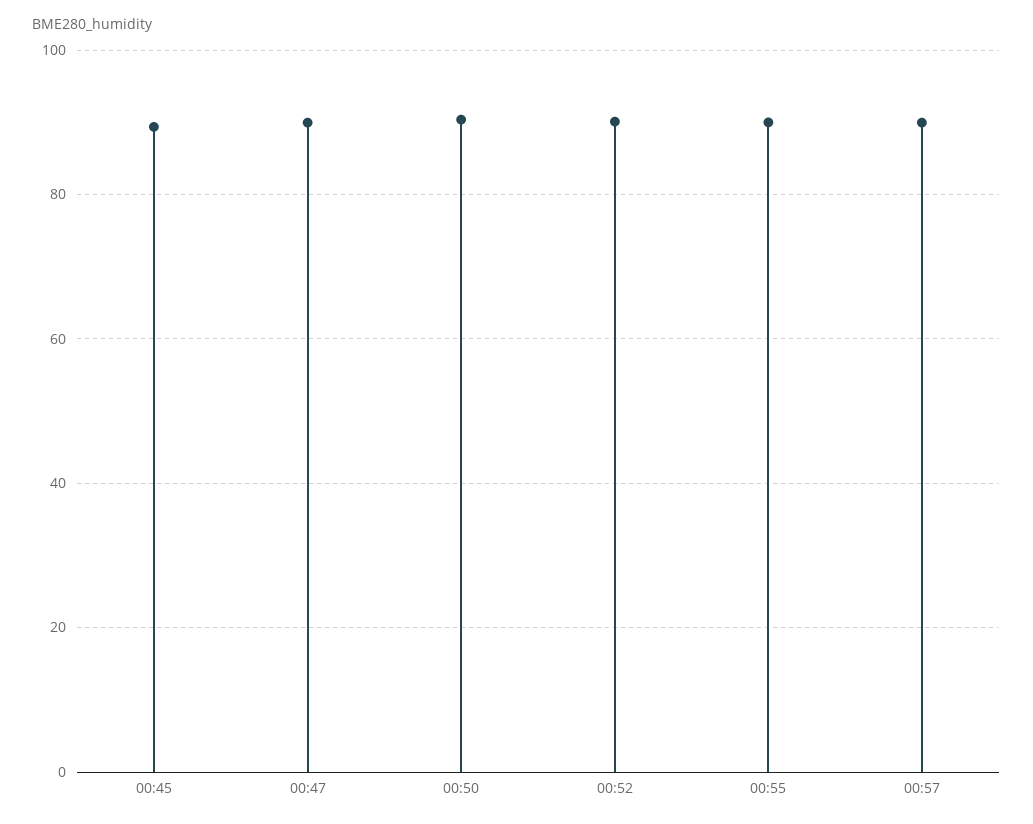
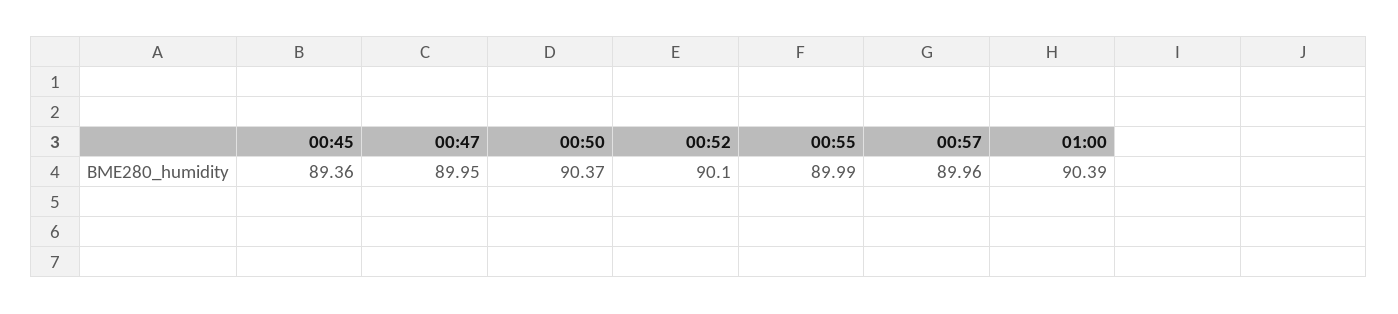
01:00: none -> 90.39

